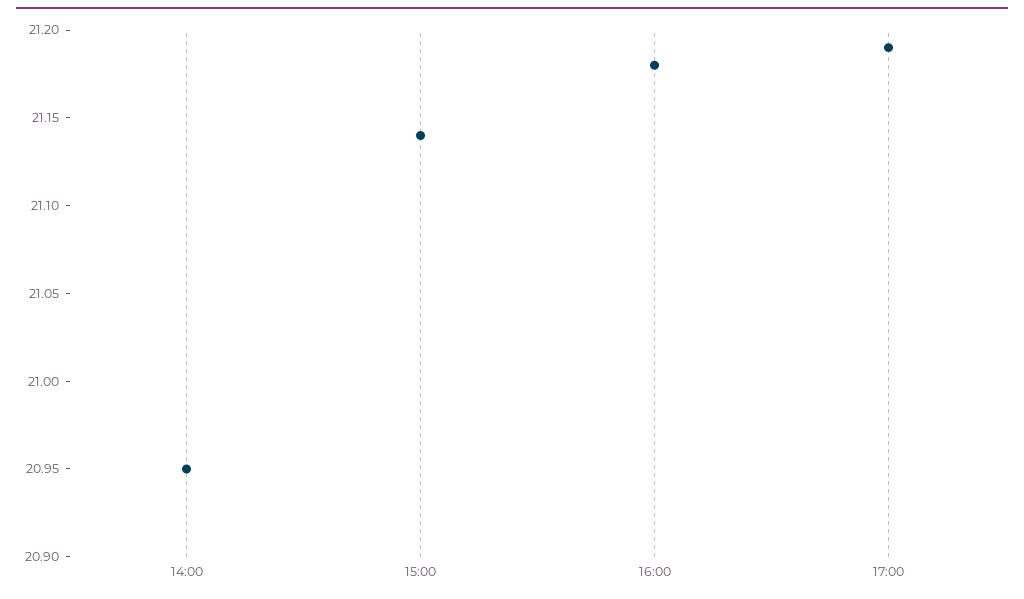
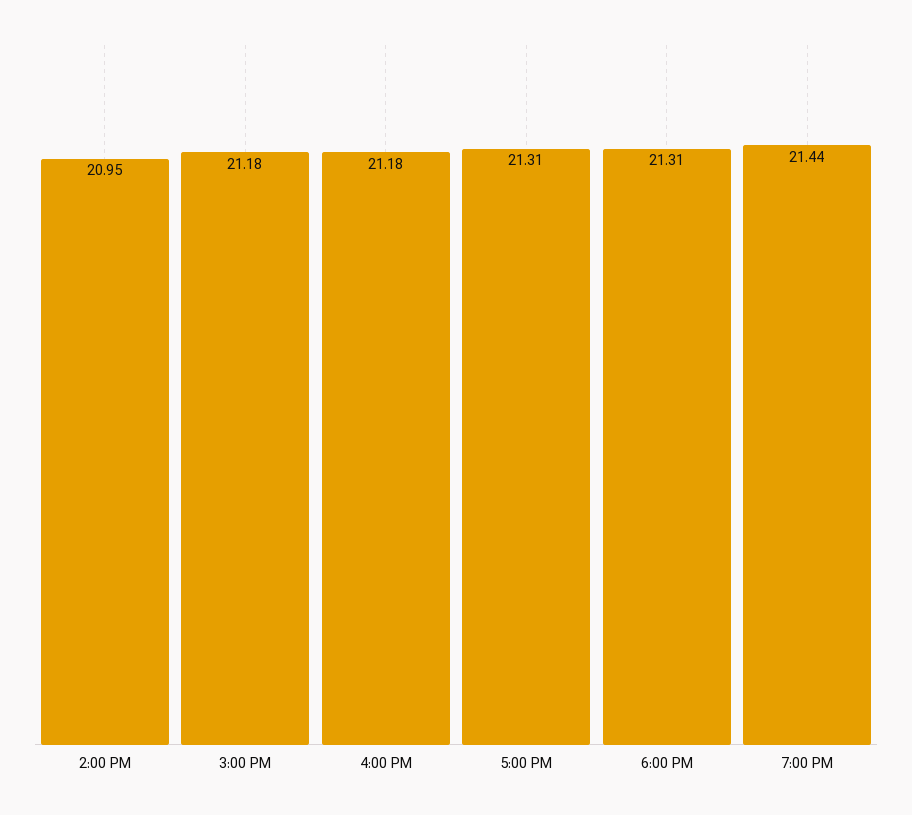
15:00: 21.14 -> 21.18
17:00: 21.19 -> 21.31
6:00 PM: none -> 21.31
7:00 PM: none -> 21.44

